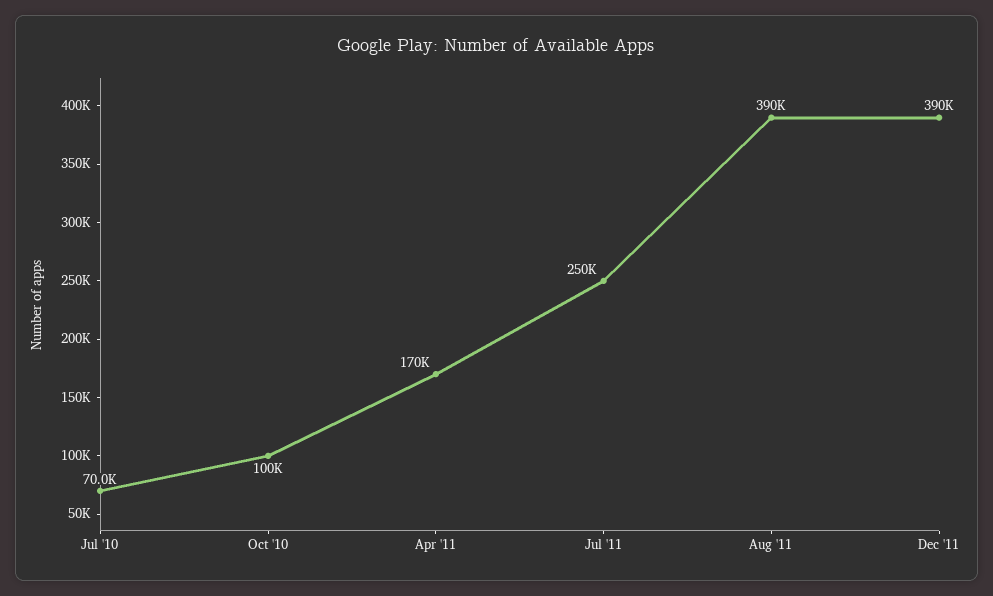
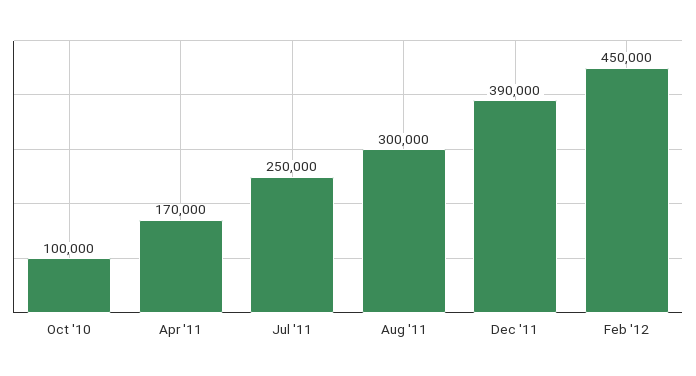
Jul '10: 70000 -> none
Aug '11: 390000 -> 300000
Feb '12: none -> 450000

